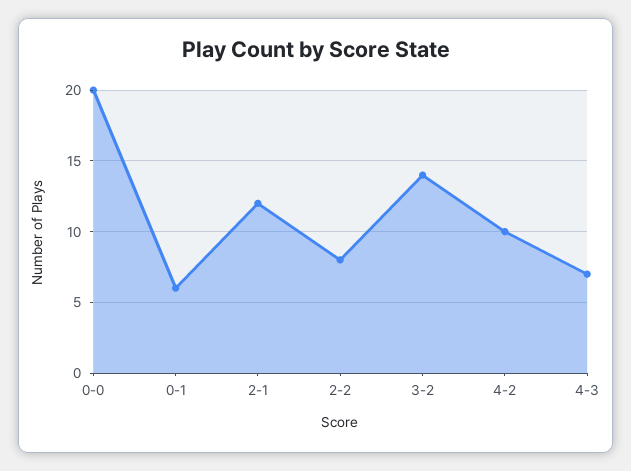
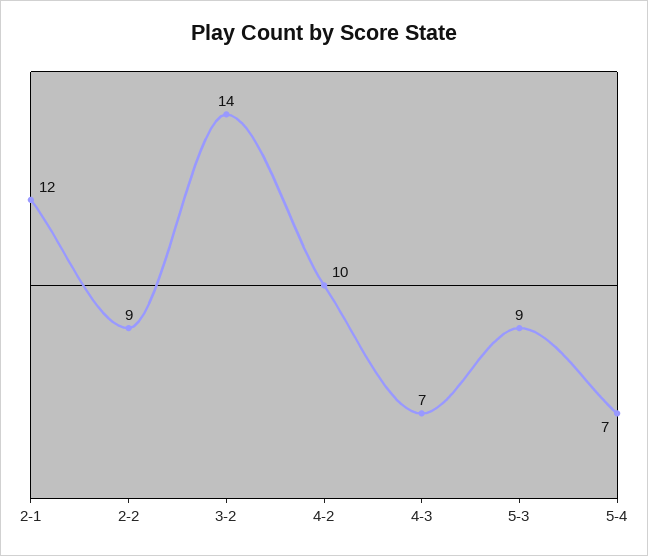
0-0: 20 -> none
0-1: 6 -> none
2-2: 8 -> 9
5-3: none -> 9
5-4: none -> 7

